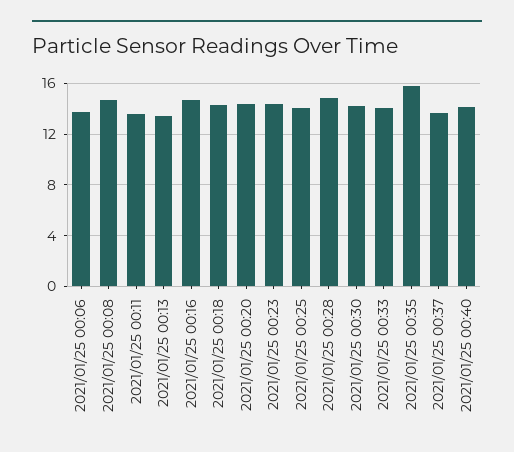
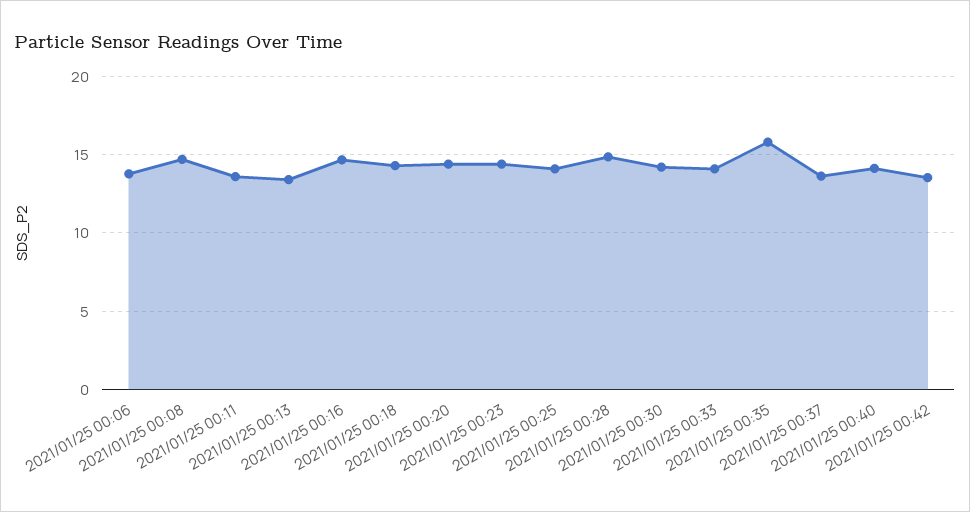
2021/01/25 00:42: none -> 13.5

